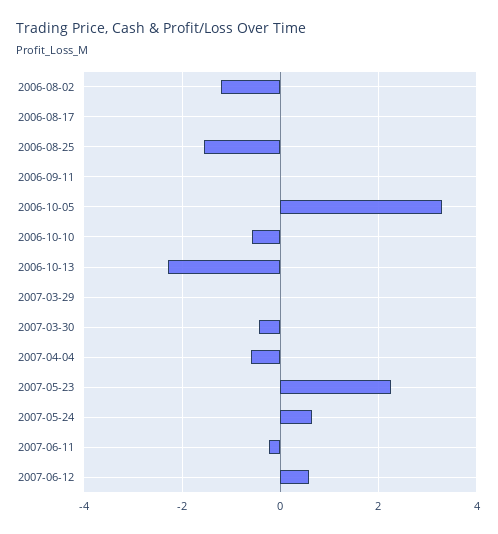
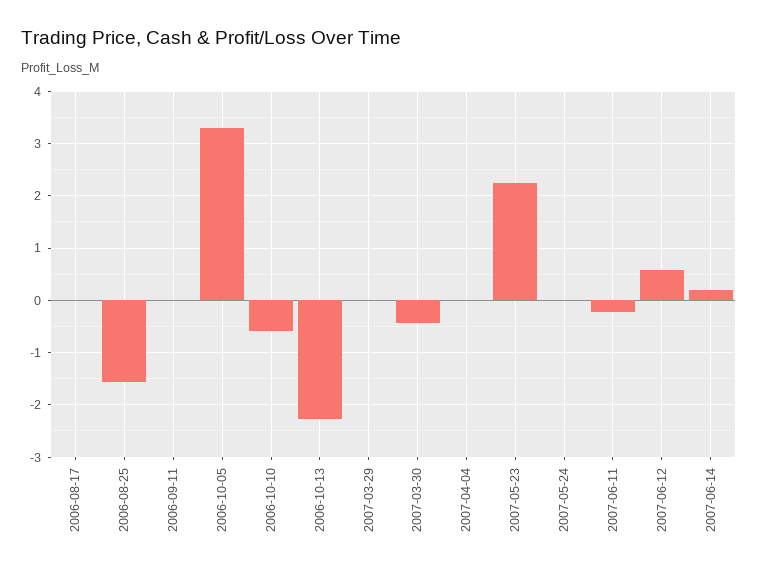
2006-08-02: -1.2 -> none
2007-04-04: -0.6 -> 0
2007-05-24: 0.6 -> 0
2007-06-14: none -> 0.2

